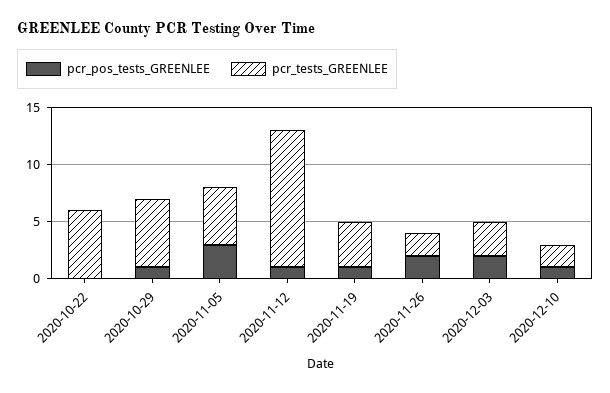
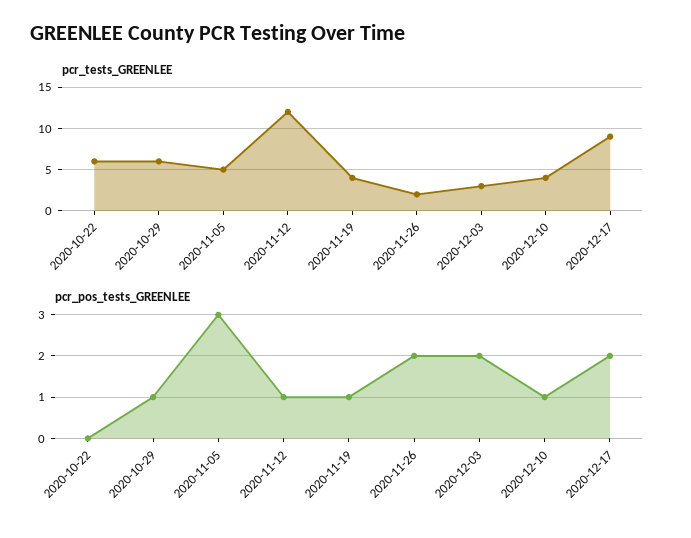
pcr_tests_GREENLEE, 2020-12-10: 2 -> 4
pcr_tests_GREENLEE, 2020-12-17: none -> 9
pcr_pos_tests_GREENLEE, 2020-12-17: none -> 2

